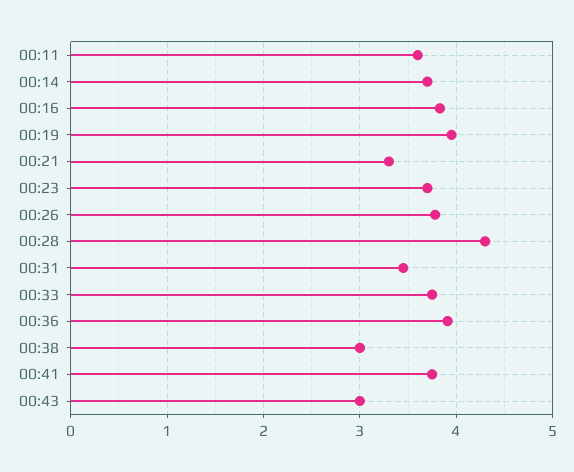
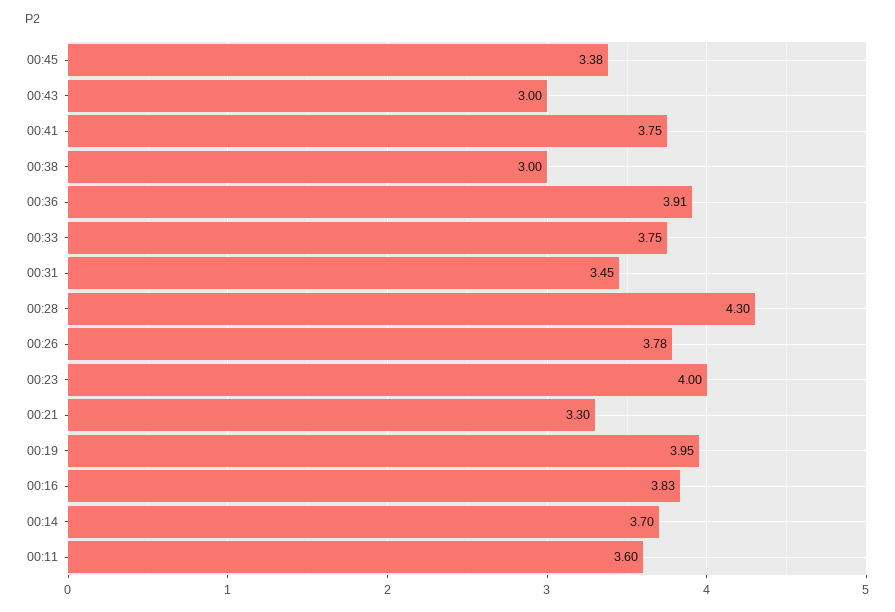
00:23: 3.7 -> 4
00:45: none -> 3.38

